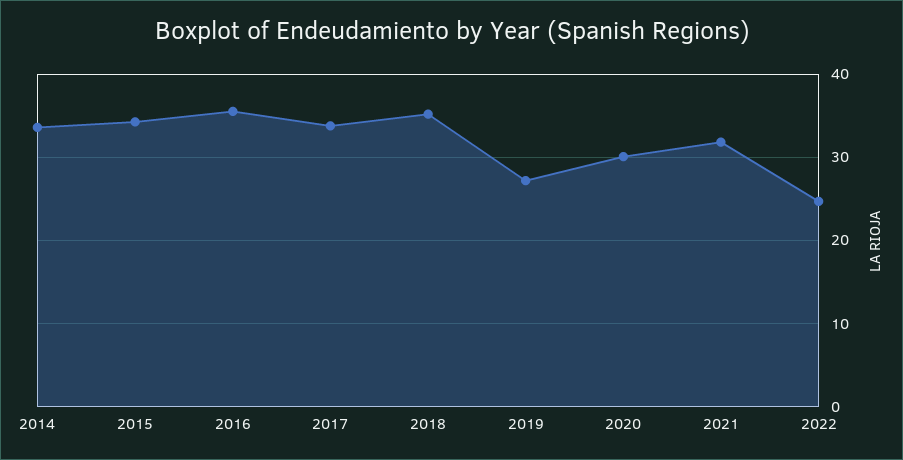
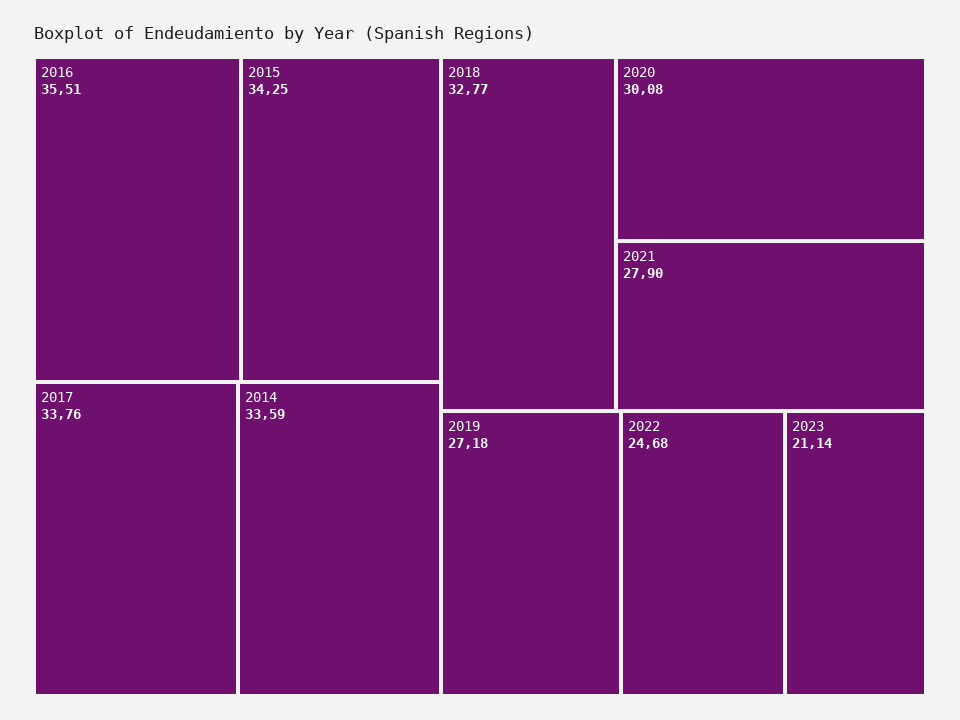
2018: 35 -> 32.77
2021: 32 -> 27.9
2023: none -> 21.14

